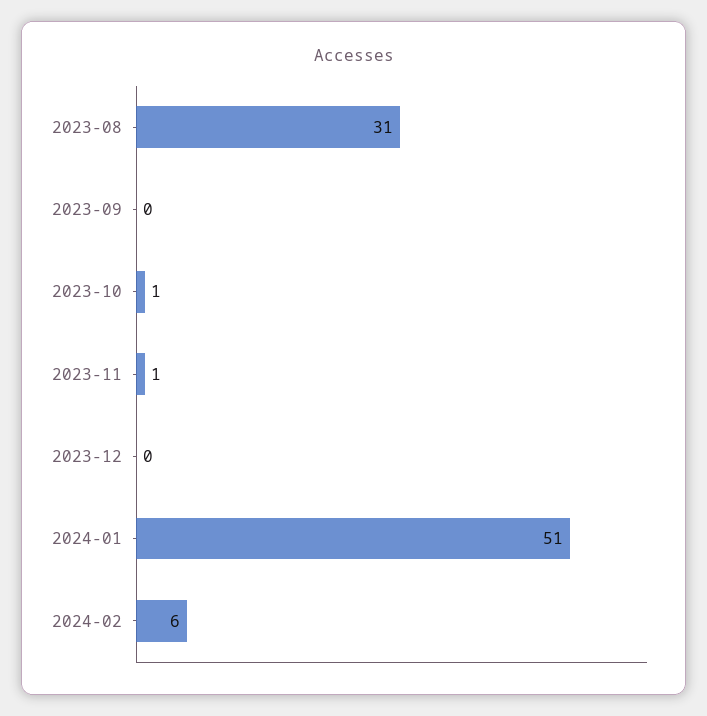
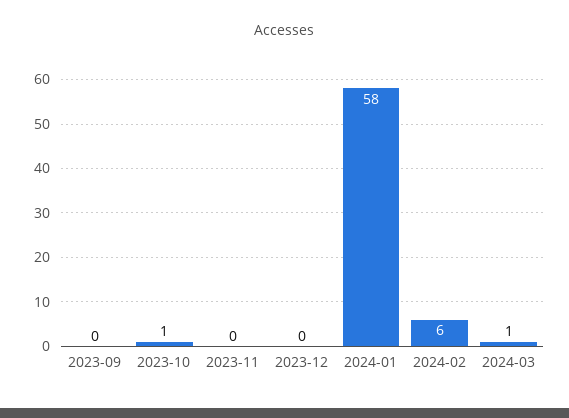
2023-08: 31 -> none
2023-11: 1 -> 0
2024-01: 51 -> 58
2024-03: none -> 1

